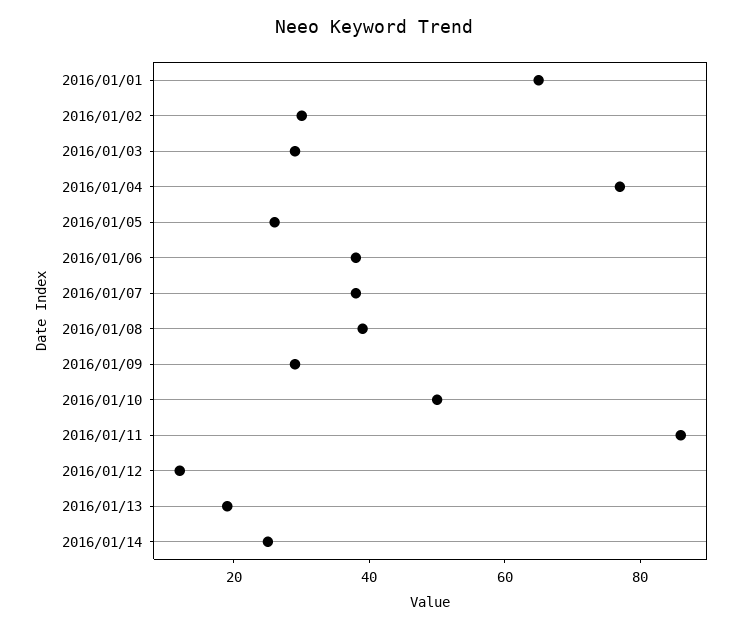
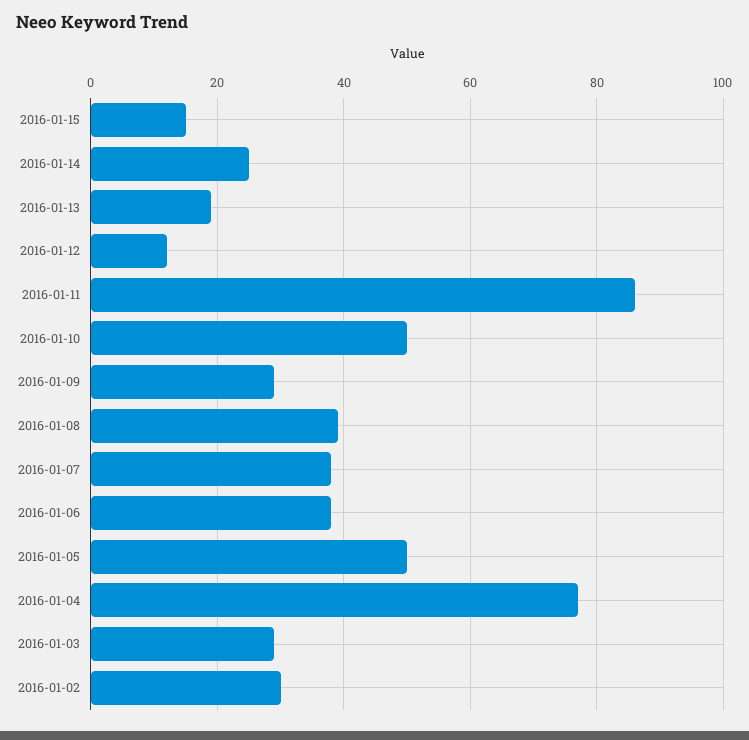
2016/01/01: 65 -> none
2016/01/05: 25 -> 50
2016-01-15: none -> 15

